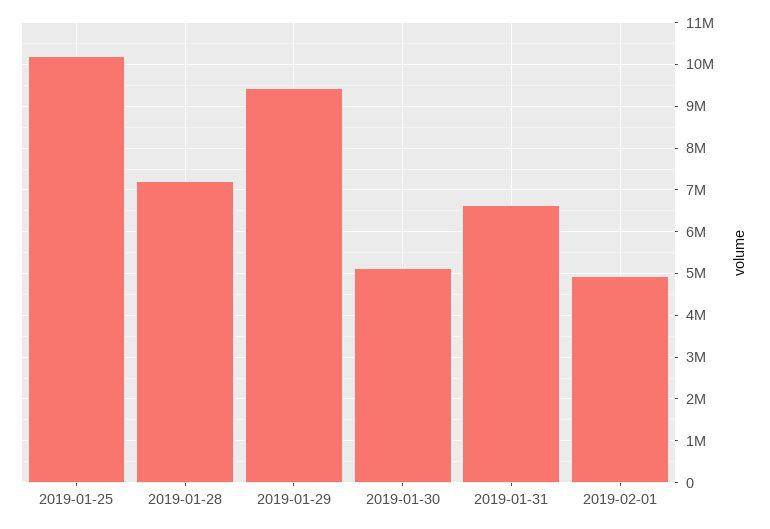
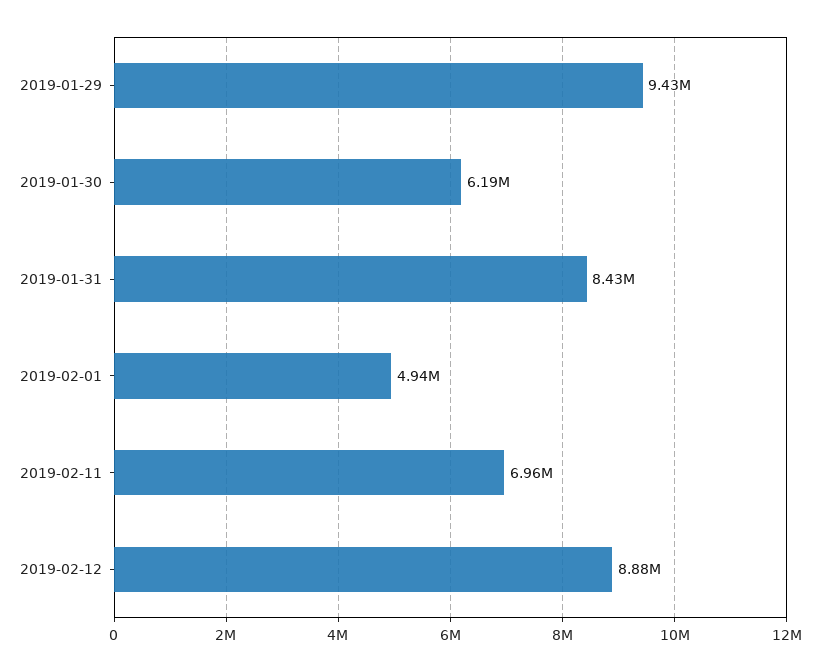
2019-01-25: 10200000 -> none
2019-01-28: 7200000 -> none
2019-01-30: 5200000 -> 6190000
2019-01-31: 6600000 -> 8430000
2019-02-11: none -> 6960000
2019-02-12: none -> 8880000

